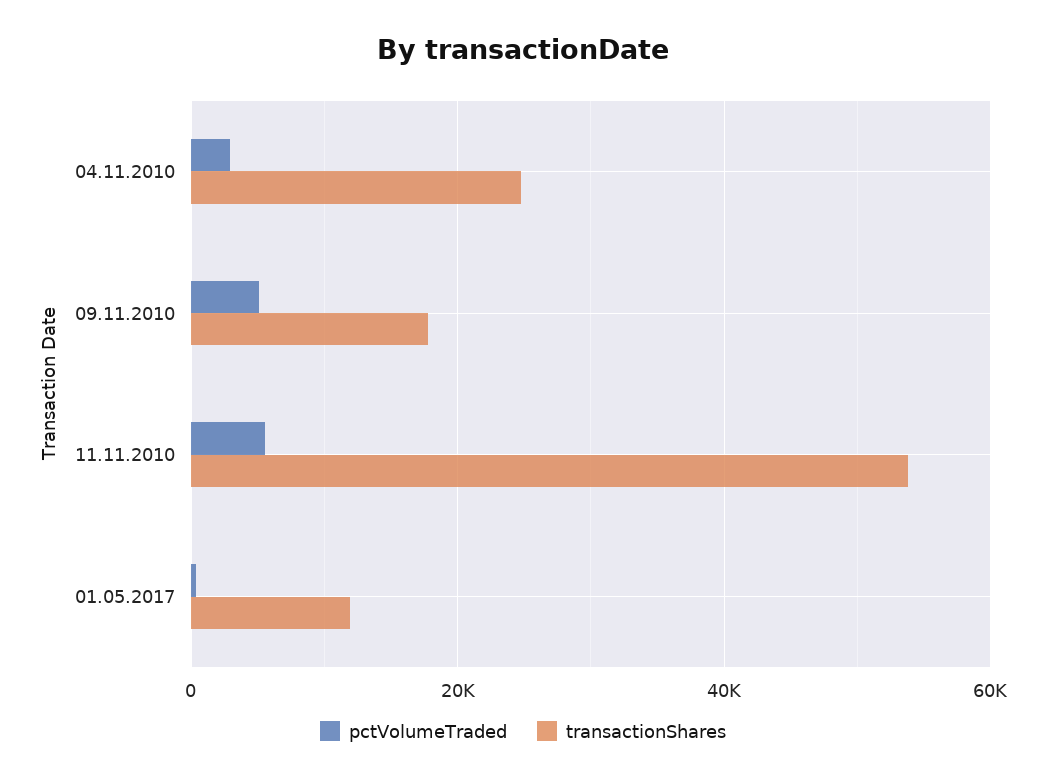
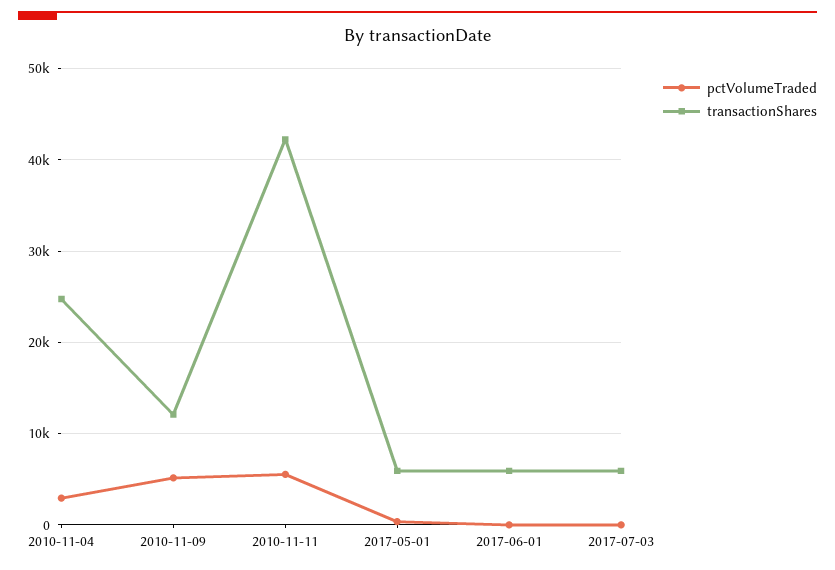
transactionShares, 09.11.2010: 18000 -> 12000
transactionShares, 11.11.2010: 54000 -> 42000
transactionShares, 01.05.2017: 12000 -> 6000
pctVolumeTraded, 2017-06-01: none -> 0
transactionShares, 2017-06-01: none -> 6000
pctVolumeTraded, 2017-07-03: none -> 0
transactionShares, 2017-07-03: none -> 6000

